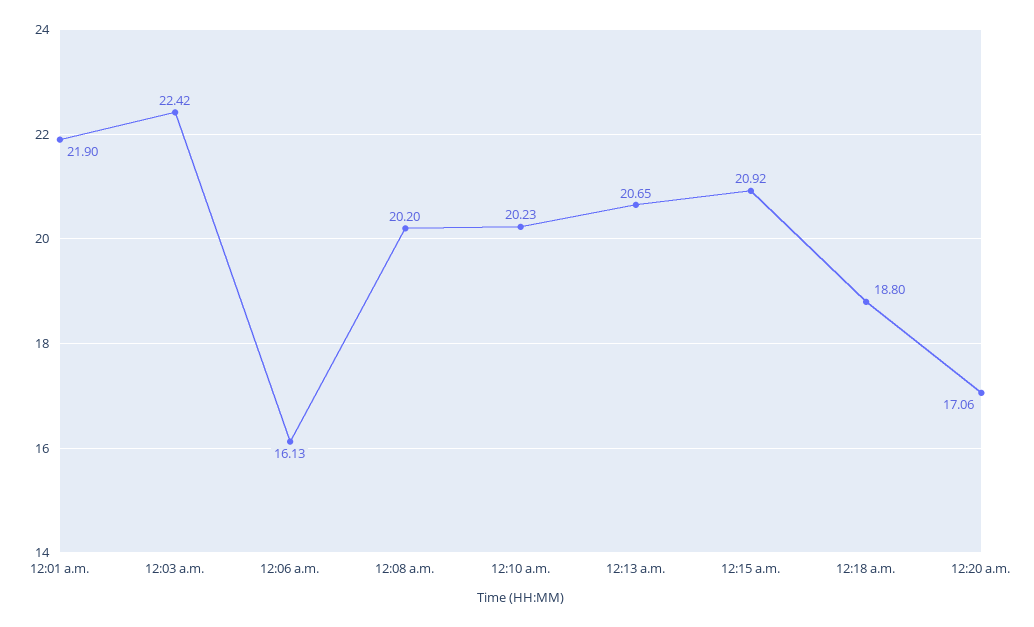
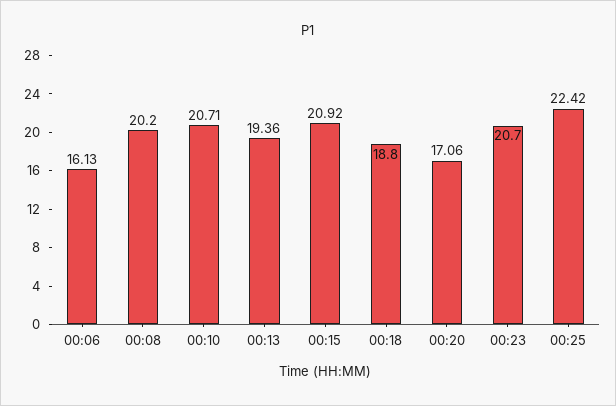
12:01 a.m.: 21.9 -> none
12:03 a.m.: 22.42 -> none
12:10 a.m.: 20.23 -> 20.71
12:13 a.m.: 20.65 -> 19.36
00:23: none -> 20.7
00:25: none -> 22.42

